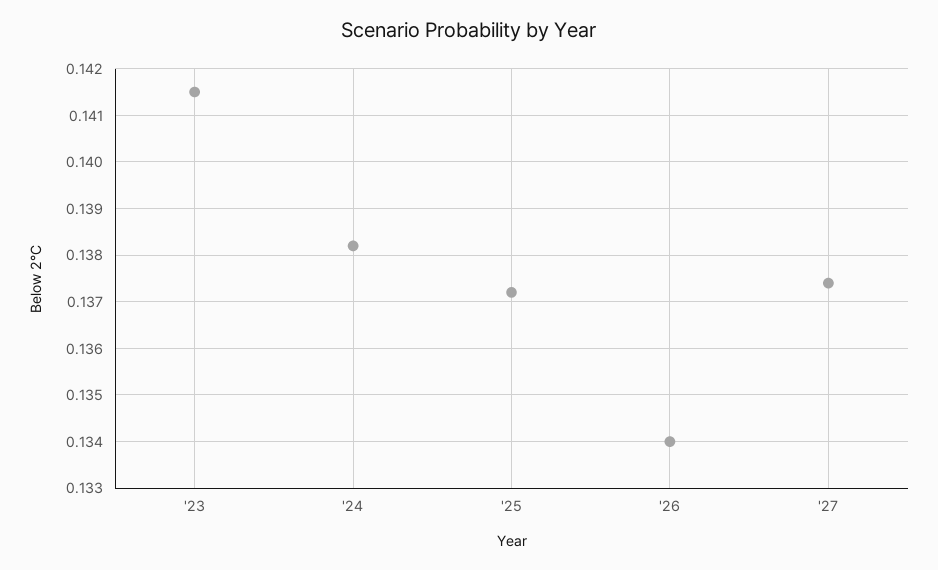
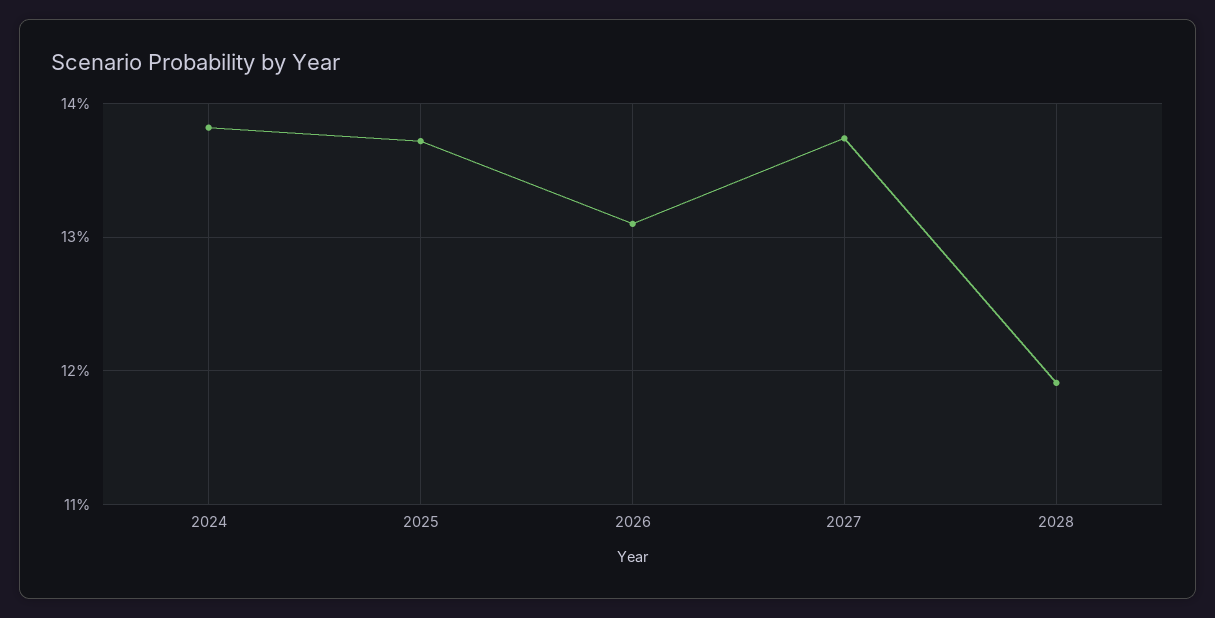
'23: 0.1415 -> none
'26: 0.134 -> 0.131
2028: none -> 0.119

